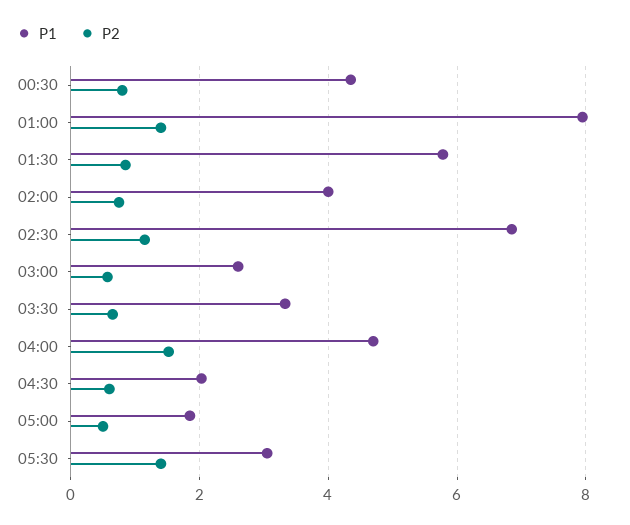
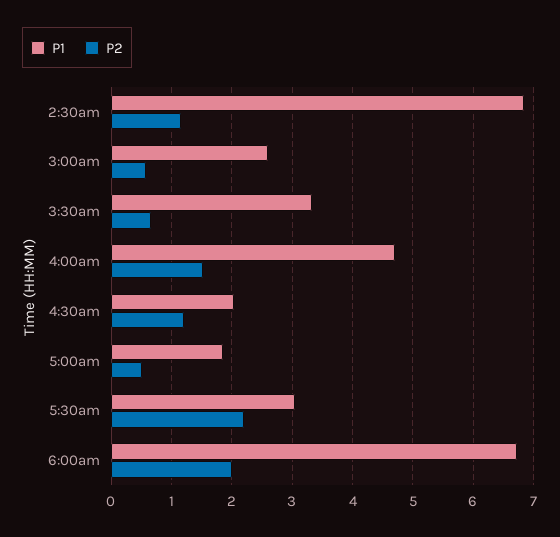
P1, 00:30: 4.4 -> none
P2, 00:30: 0.8 -> none
P1, 01:00: 8 -> none
P2, 01:00: 1.4 -> none
P1, 01:30: 5.8 -> none
P2, 01:30: 0.8 -> none
P1, 02:00: 4 -> none
P2, 02:00: 0.8 -> none
P2, 04:30: 0.6 -> 1.2
P2, 05:30: 1.4 -> 2.2
P1, 6:00am: none -> 6.7
P2, 6:00am: none -> 2

